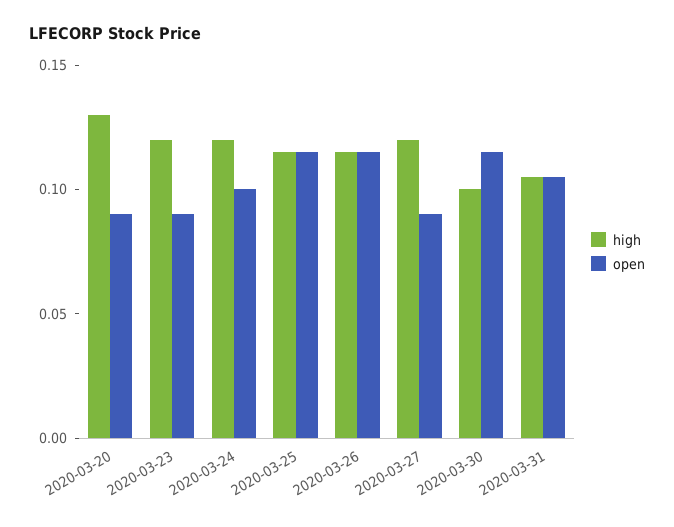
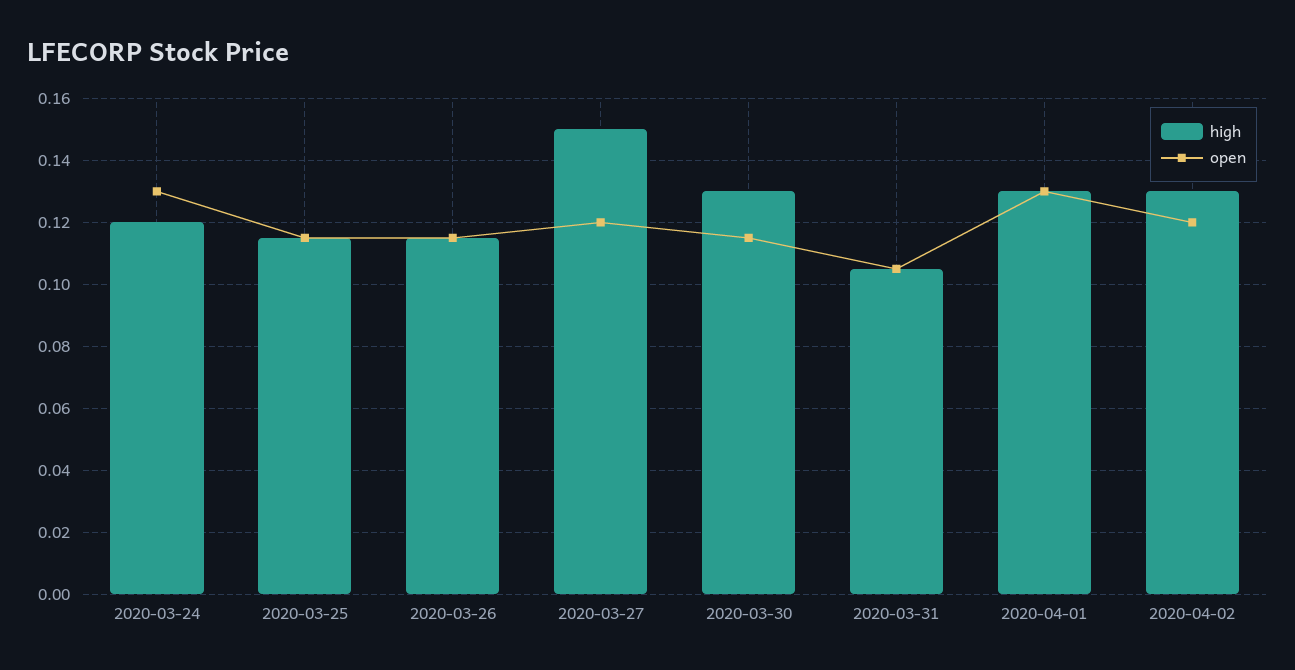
high, 2020-03-20: 0.13 -> none
open, 2020-03-20: 0.09 -> none
high, 2020-03-23: 0.12 -> none
open, 2020-03-23: 0.09 -> none
open, 2020-03-24: 0.1 -> 0.13
high, 2020-03-27: 0.12 -> 0.15
open, 2020-03-27: 0.09 -> 0.12
high, 2020-03-30: 0.1 -> 0.13
high, 2020-04-01: none -> 0.13
open, 2020-04-01: none -> 0.13
high, 2020-04-02: none -> 0.13
open, 2020-04-02: none -> 0.12

